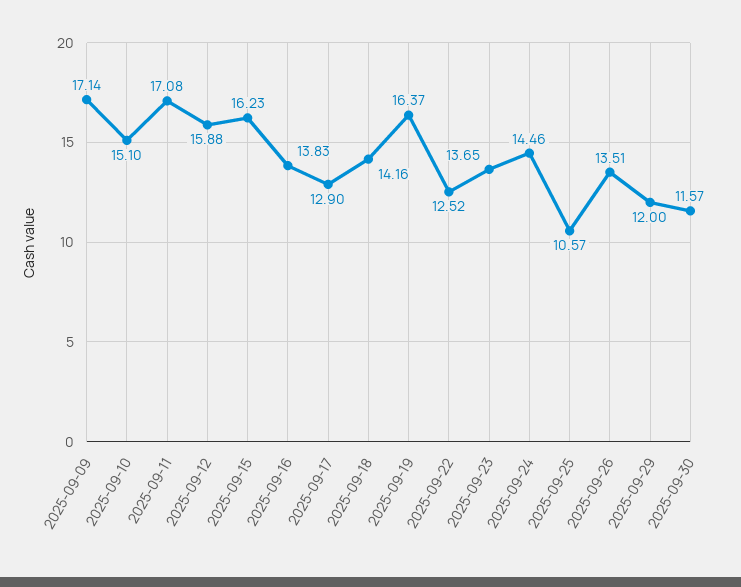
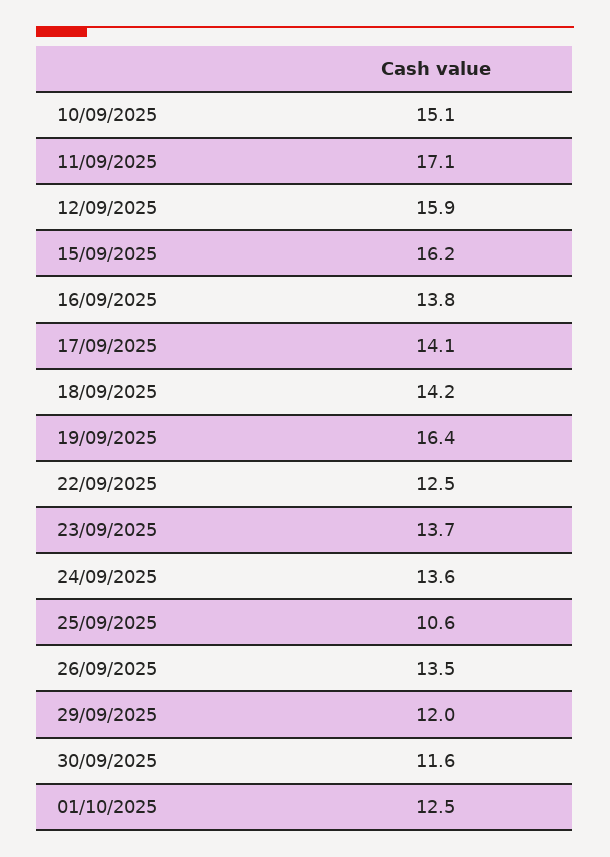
2025-09-09: 17.14 -> none
2025-09-17: 12.9 -> 14.1
2025-09-24: 14.46 -> 13.6
01/10/2025: none -> 12.5

